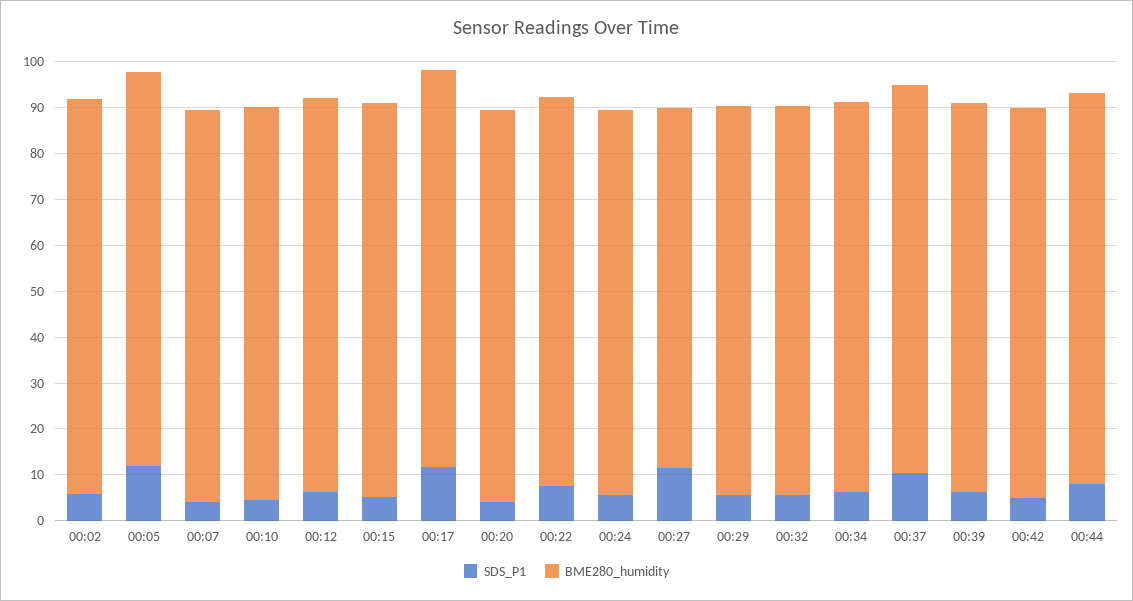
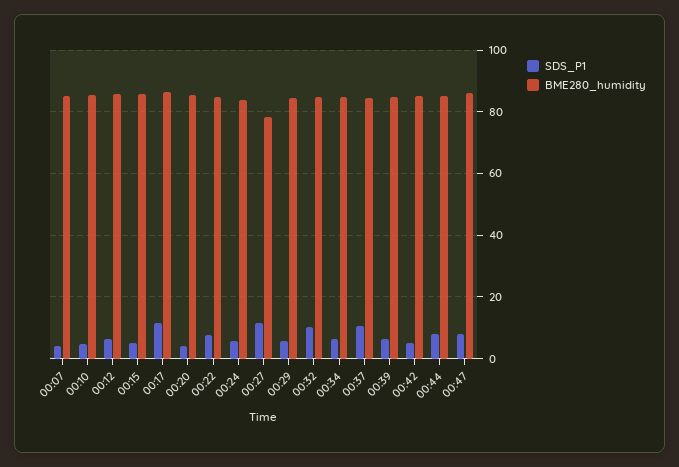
SDS_P1, 00:02: 6 -> none
BME280_humidity, 00:02: 86 -> none
SDS_P1, 00:05: 12 -> none
BME280_humidity, 00:05: 86 -> none
SDS_P1, 00:32: 6 -> 10
SDS_P1, 00:47: none -> 8
BME280_humidity, 00:47: none -> 86

